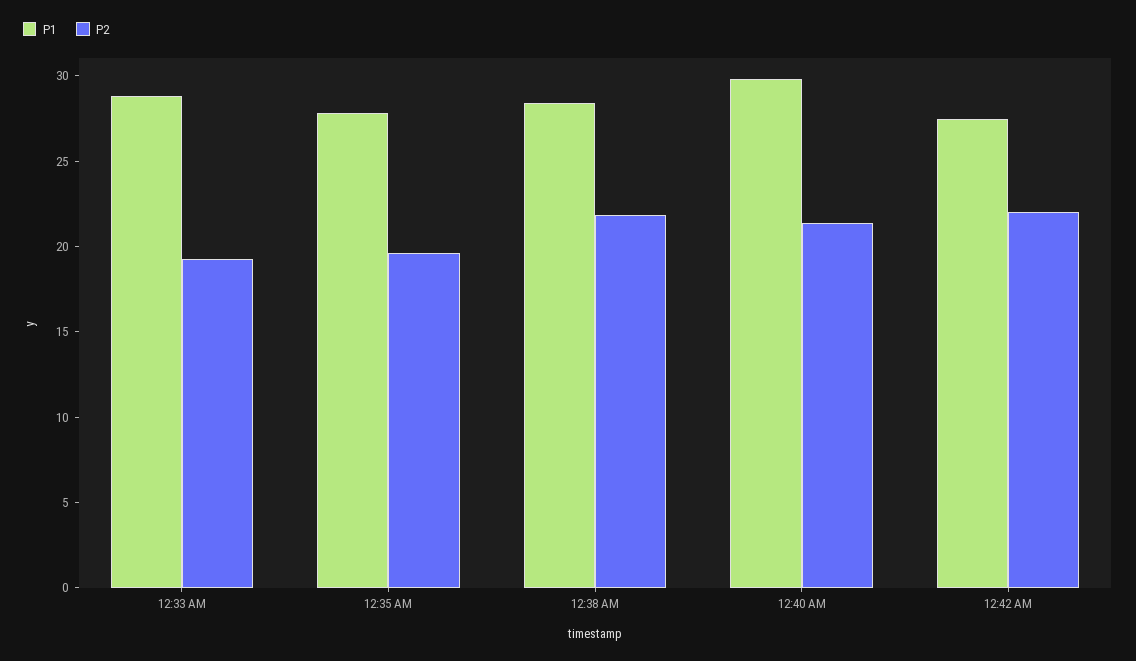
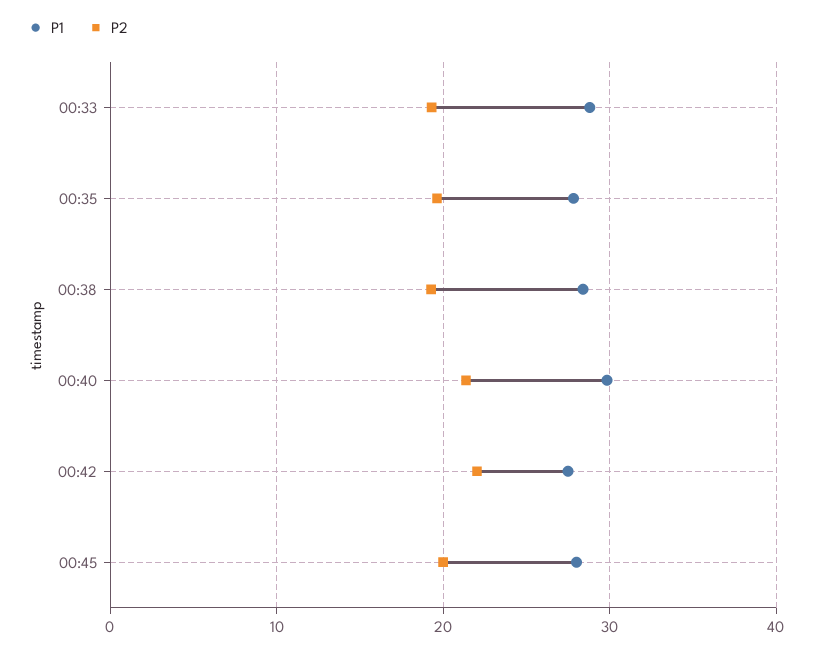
P2, 12:38 AM: 22 -> 19
P1, 00:45: none -> 28
P2, 00:45: none -> 20

